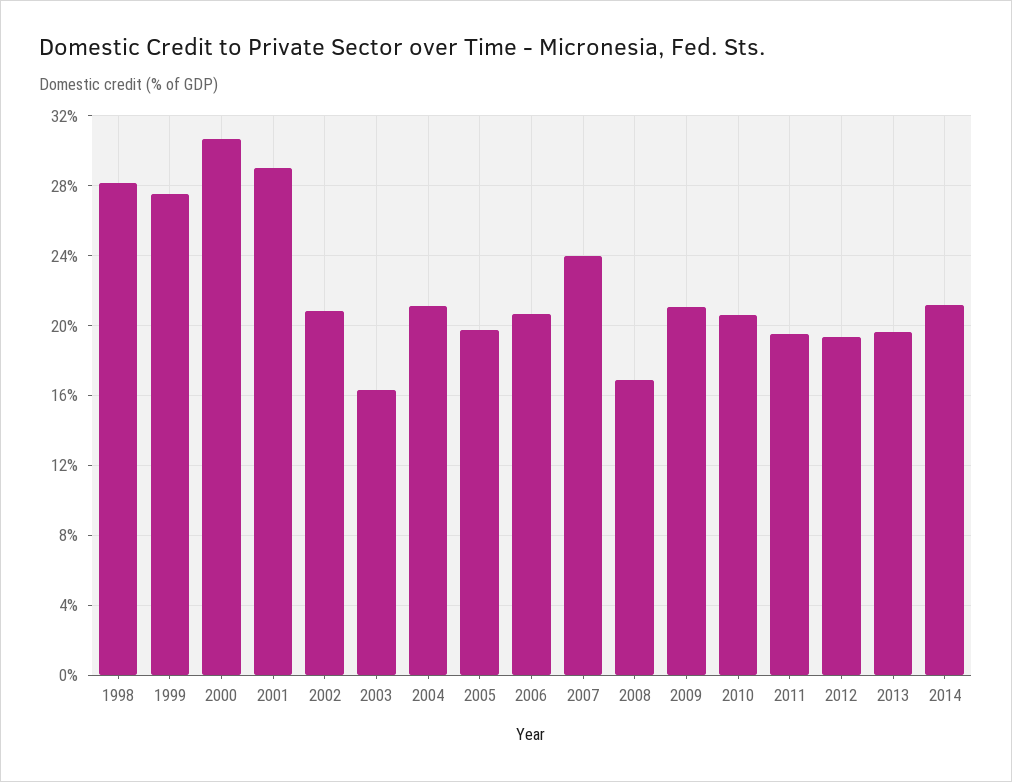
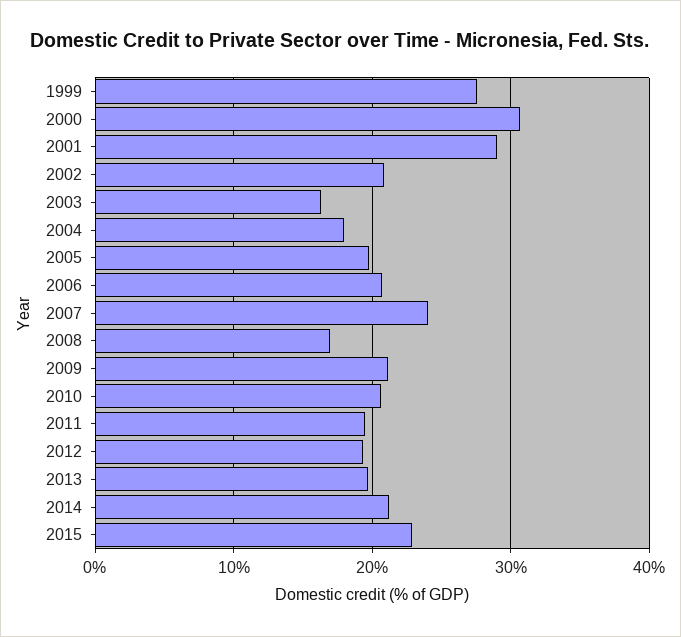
1998: 28 -> none
2004: 21 -> 18
2015: none -> 23

